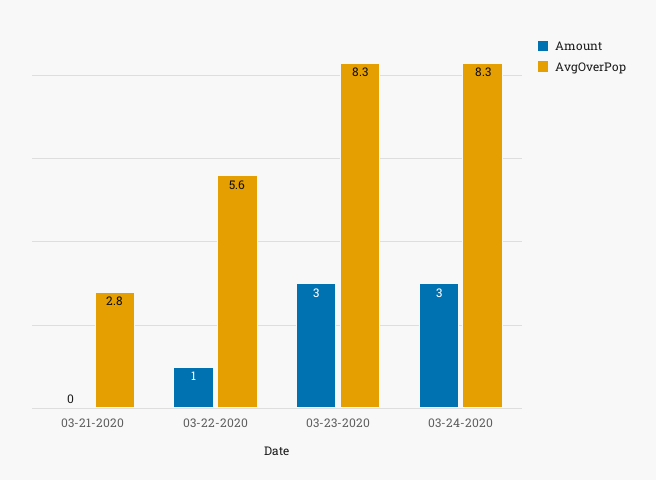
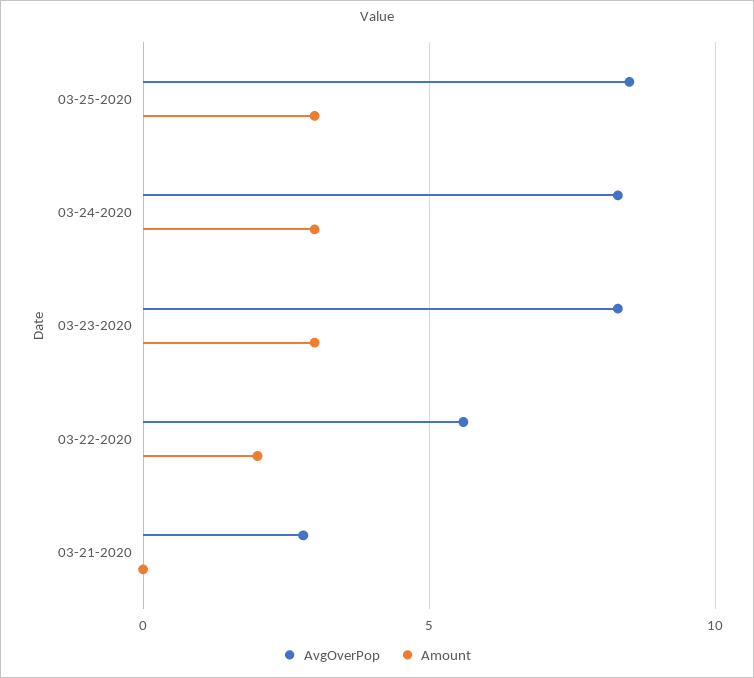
Amount, 03-22-2020: 1 -> 2
AvgOverPop, 03-25-2020: none -> 8.5
Amount, 03-25-2020: none -> 3

